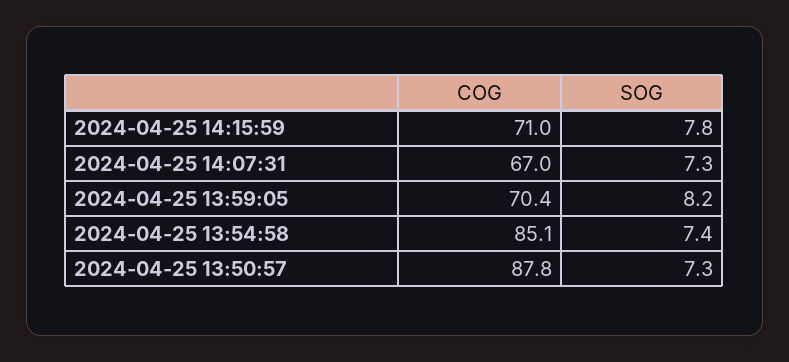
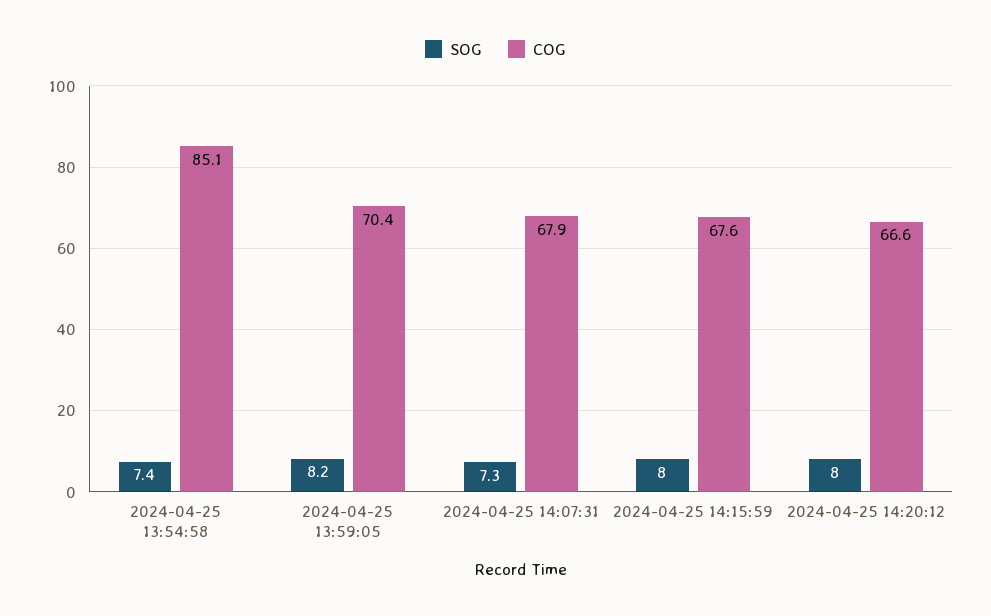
COG, 2024-04-25 14:15:59: 71 -> 67.6
SOG, 2024-04-25 14:15:59: 7.8 -> 8
COG, 2024-04-25 14:07:31: 67 -> 67.9
COG, 2024-04-25 13:50:57: 87.8 -> none
SOG, 2024-04-25 13:50:57: 7.3 -> none
SOG, 2024-04-25 14:20:12: none -> 8
COG, 2024-04-25 14:20:12: none -> 66.6

